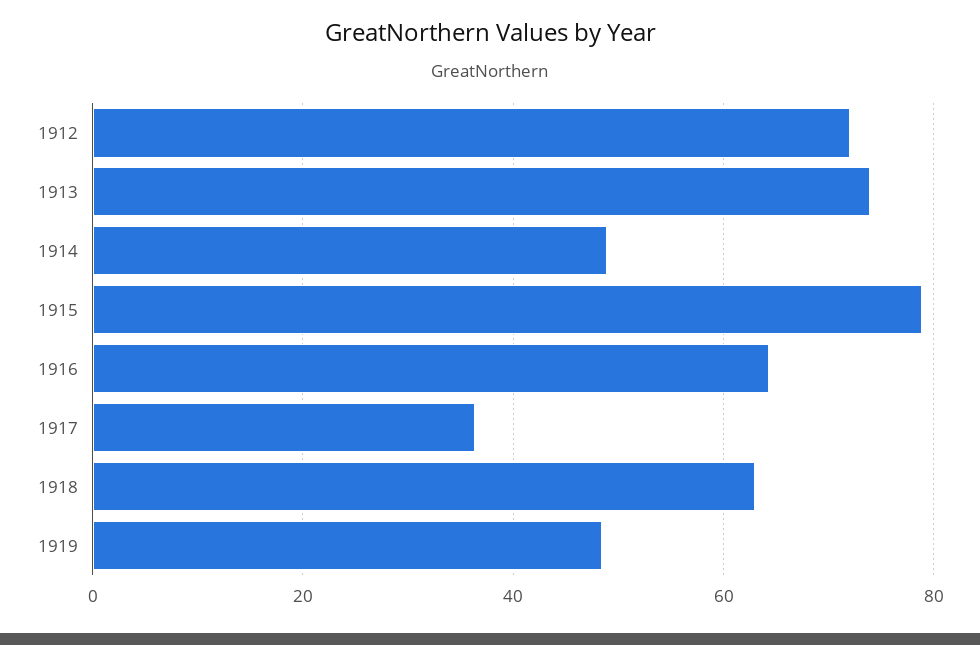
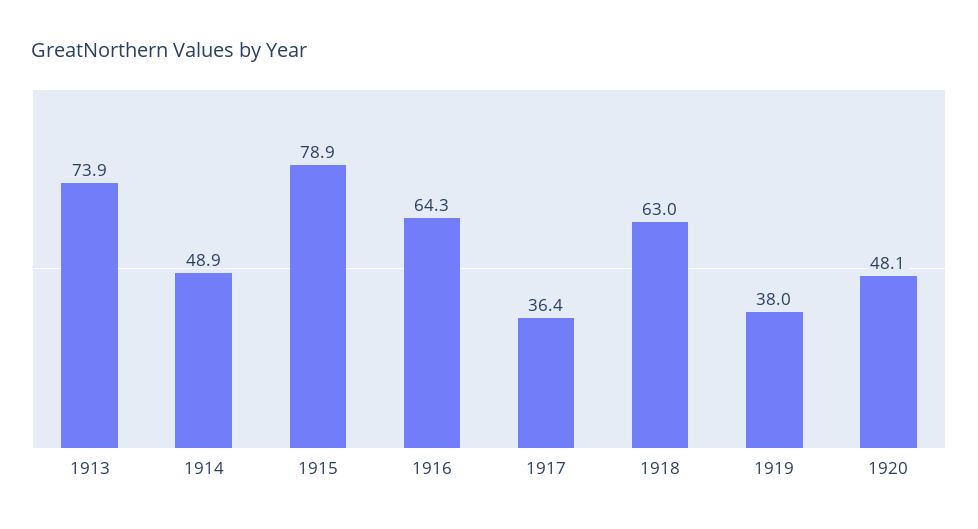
1912: 72 -> none
1919: 48 -> 38
1920: none -> 48.1

